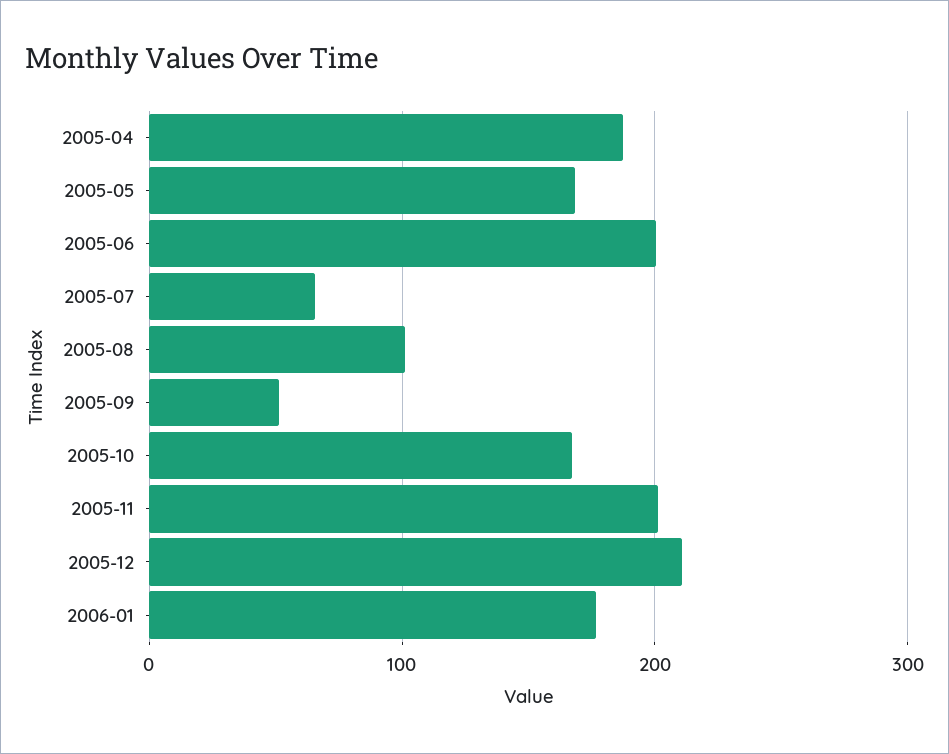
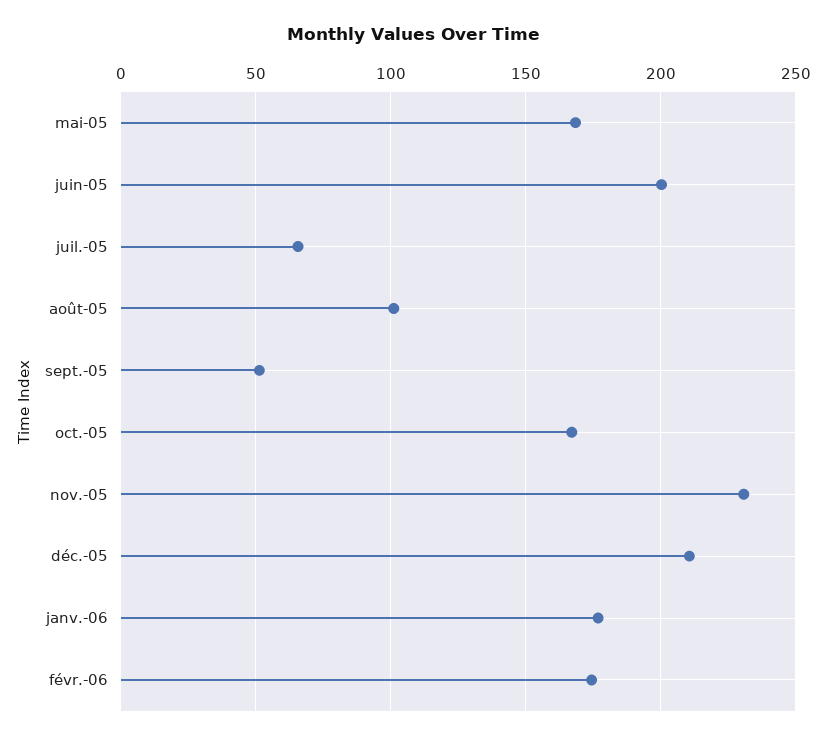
2005-04: 190 -> none
2005-11: 200 -> 230
févr.-06: none -> 175

